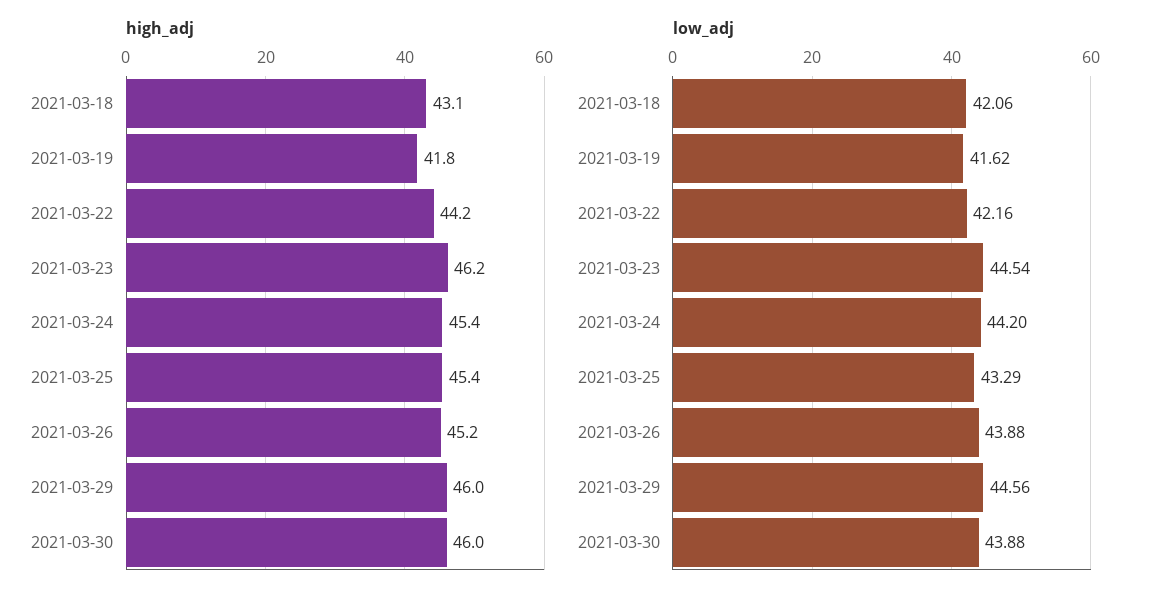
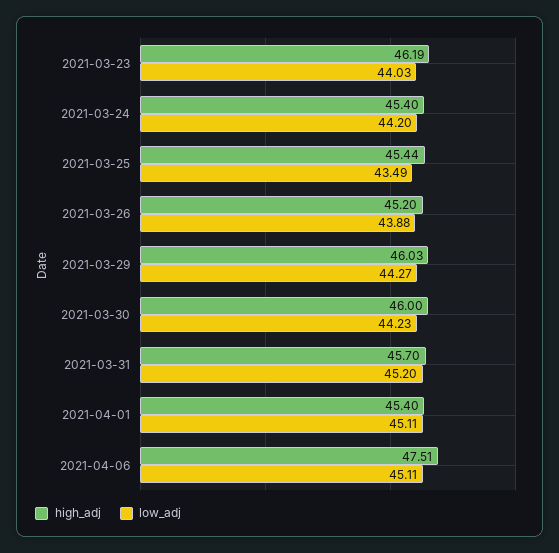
high_adj, 2021-03-18: 43.1 -> none
high_adj, 2021-03-19: 41.8 -> none
high_adj, 2021-03-22: 44.2 -> none
low_adj, 2021-03-18: 42.06 -> none
low_adj, 2021-03-19: 41.62 -> none
low_adj, 2021-03-22: 42.16 -> none
low_adj, 2021-03-23: 44.54 -> 44.03
low_adj, 2021-03-25: 43.29 -> 43.49
low_adj, 2021-03-29: 44.56 -> 44.27
low_adj, 2021-03-30: 43.88 -> 44.23
high_adj, 2021-03-31: none -> 45.7
low_adj, 2021-03-31: none -> 45.2
high_adj, 2021-04-01: none -> 45.4
low_adj, 2021-04-01: none -> 45.11
high_adj, 2021-04-06: none -> 47.51
low_adj, 2021-04-06: none -> 45.11

